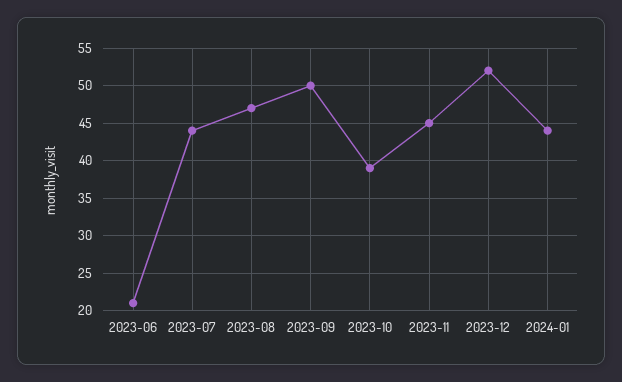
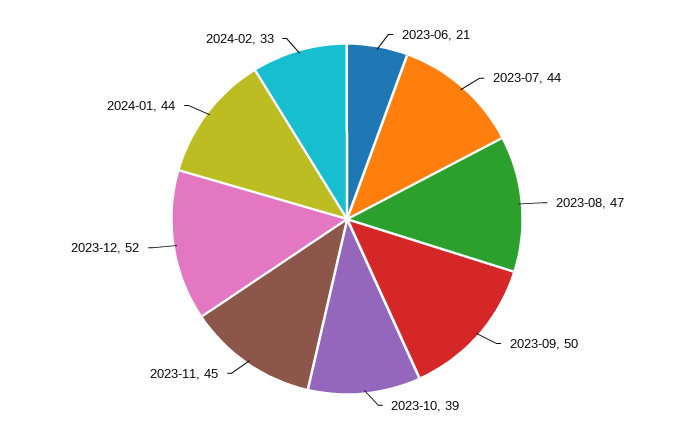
2024-02: none -> 33

